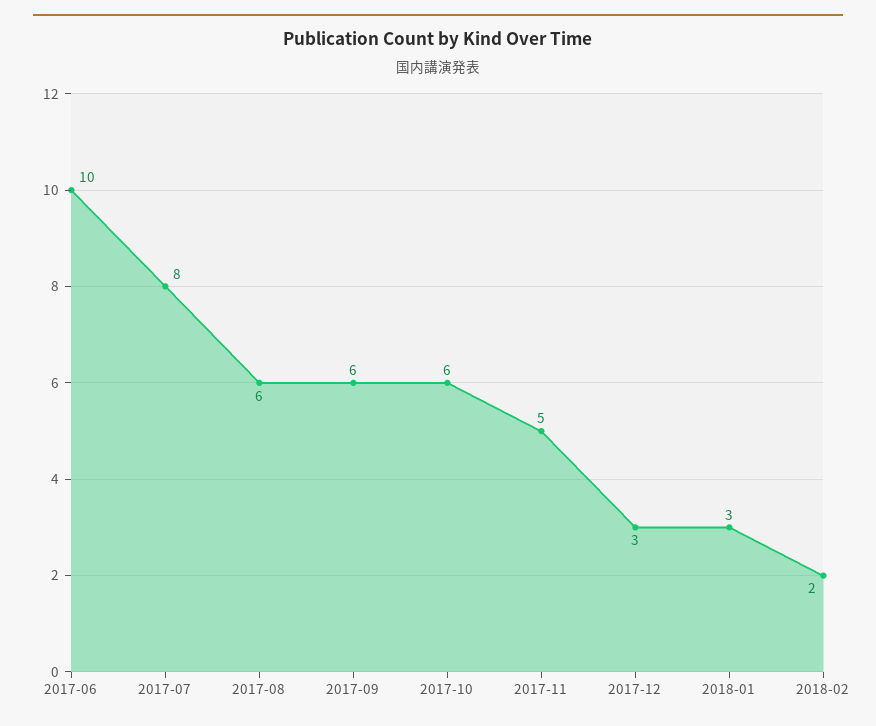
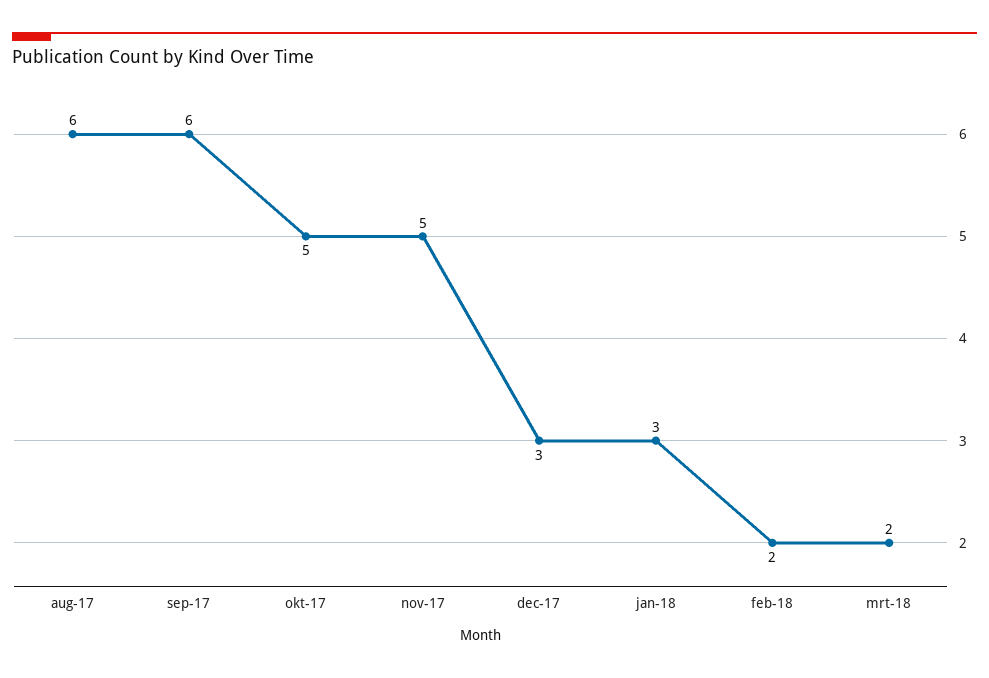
2017-06: 10 -> none
2017-07: 8 -> none
2017-10: 6 -> 5
mrt-18: none -> 2

